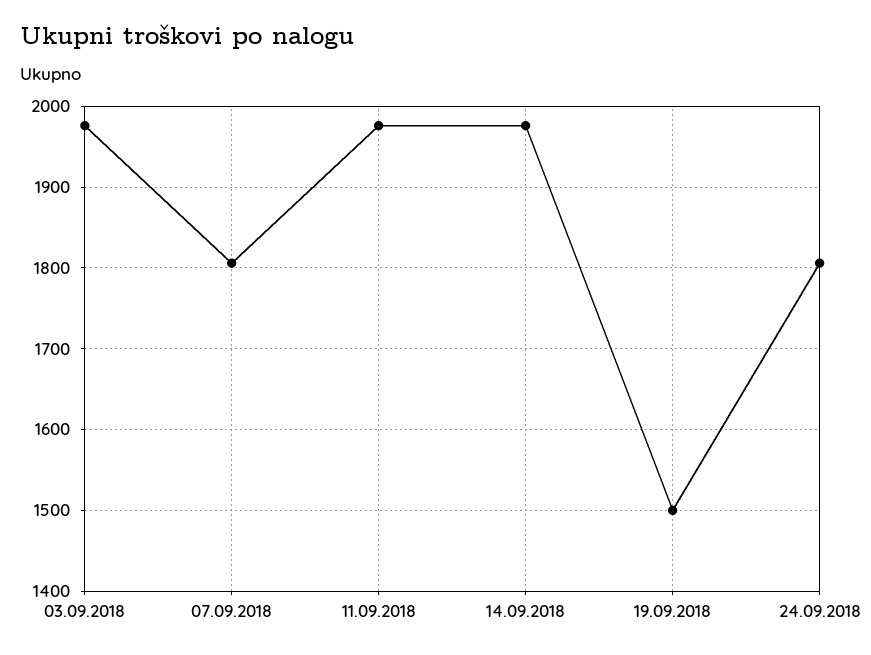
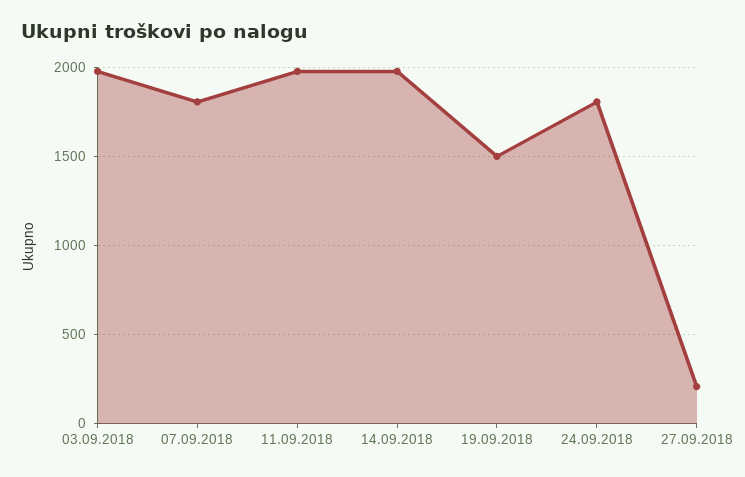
27.09.2018: none -> 200

